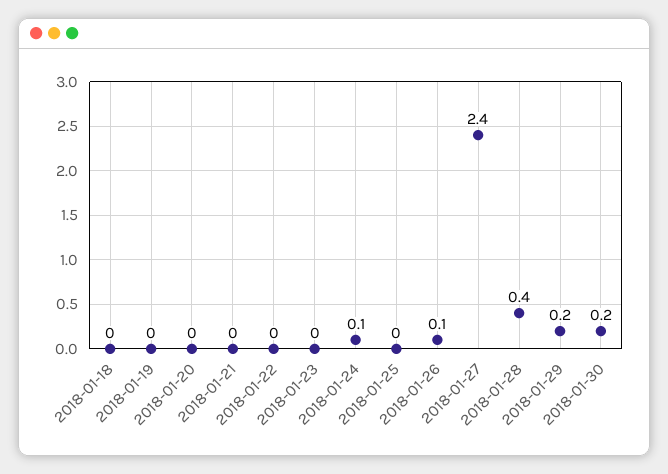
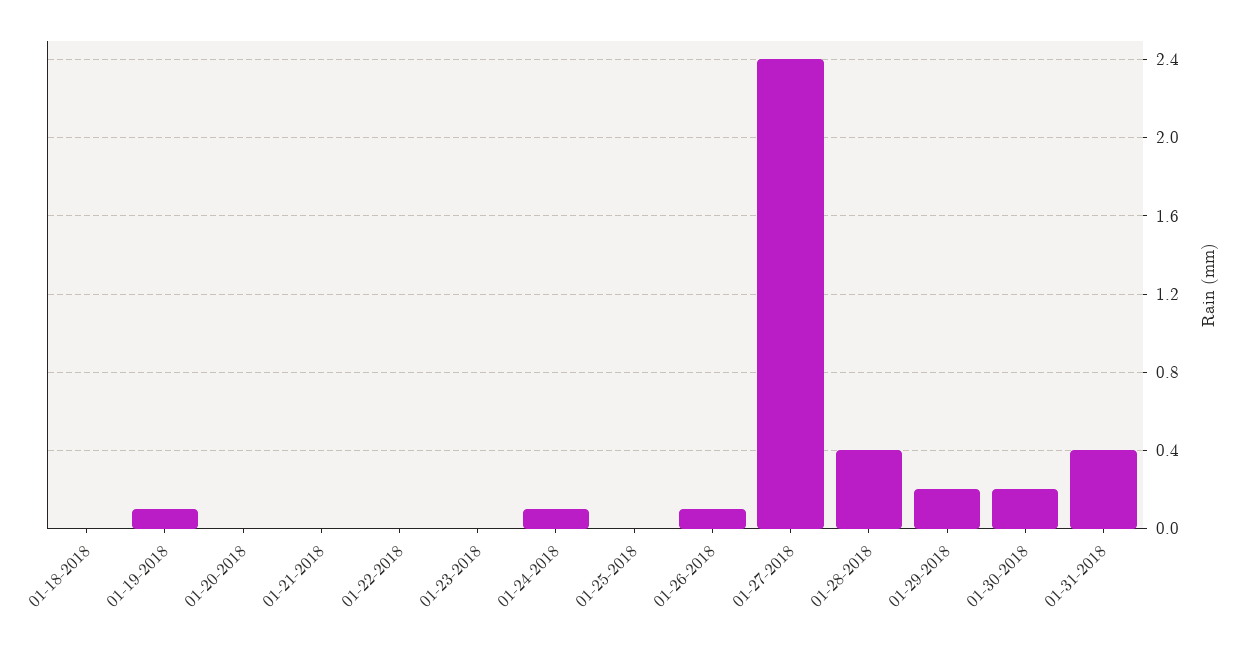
2018-01-19: 0 -> 0.1
01-31-2018: none -> 0.4

